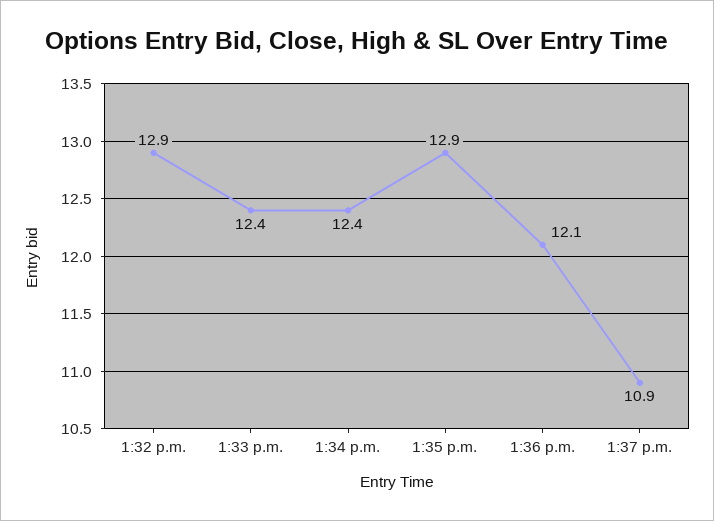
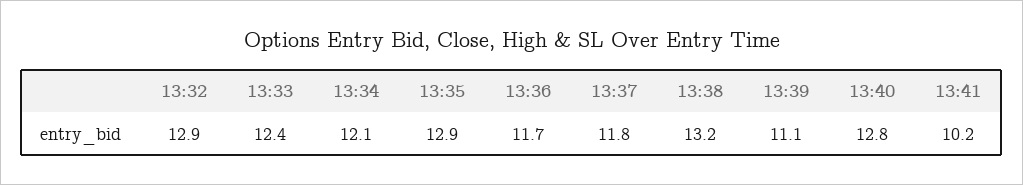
1:34 p.m.: 12.4 -> 12.1
1:36 p.m.: 12.1 -> 11.7
1:37 p.m.: 10.9 -> 11.8
13:38: none -> 13.2
13:39: none -> 11.1
13:40: none -> 12.8
13:41: none -> 10.2

